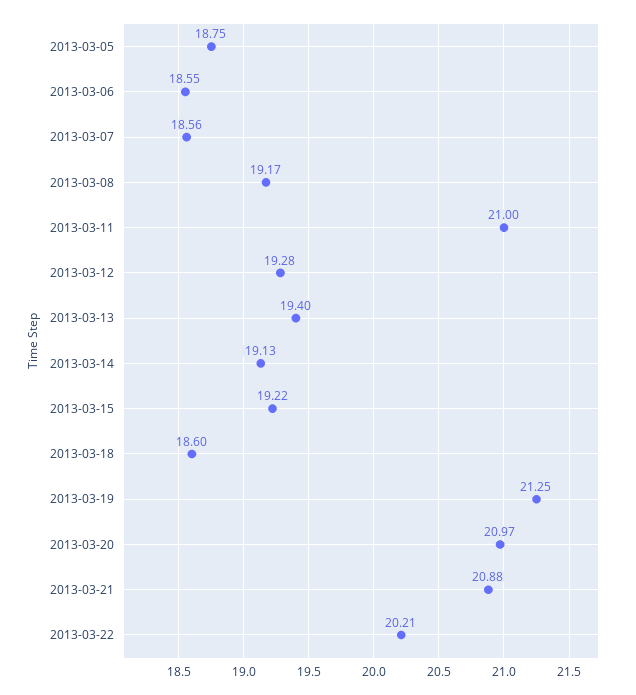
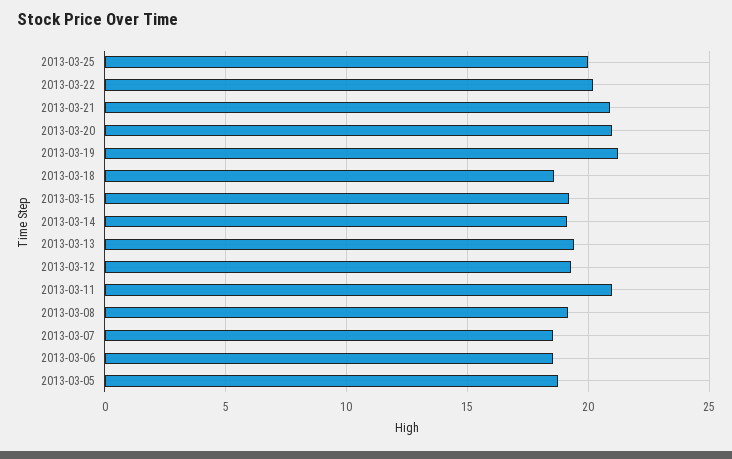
2013-03-25: none -> 20

